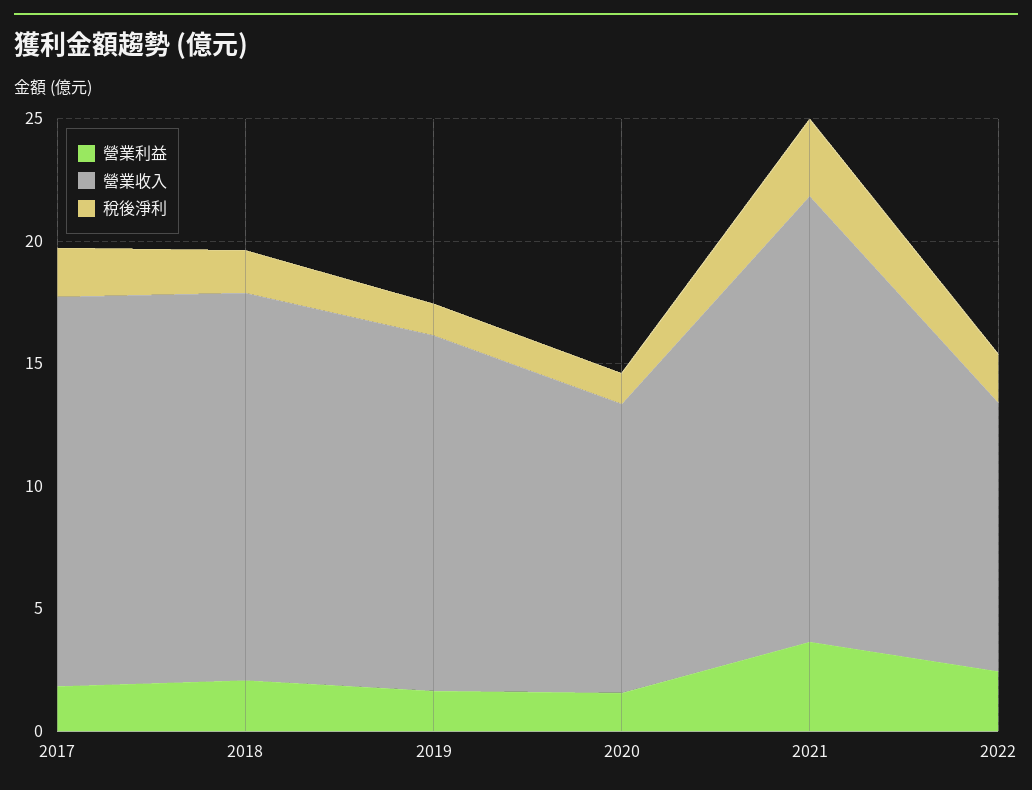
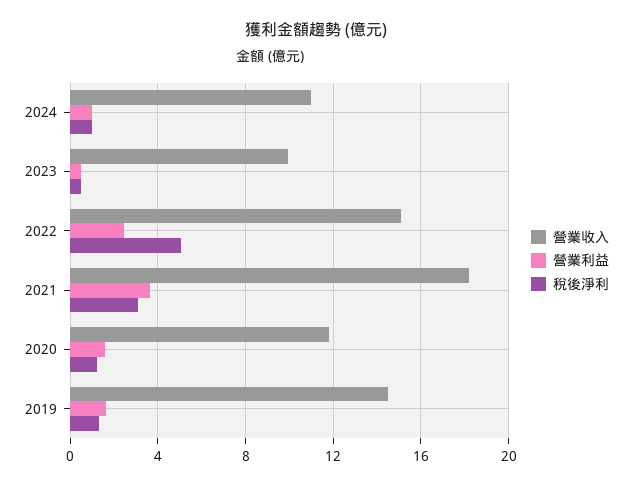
營業利益, 2017: 2 -> none
營業收入, 2017: 16 -> none
稅後淨利, 2017: 2 -> none
營業利益, 2018: 2 -> none
營業收入, 2018: 16 -> none
稅後淨利, 2018: 2 -> none
營業收入, 2022: 11 -> 15
稅後淨利, 2022: 2 -> 5
營業收入, 2024: none -> 11
營業利益, 2024: none -> 1
稅後淨利, 2024: none -> 1
營業收入, 2023: none -> 10
營業利益, 2023: none -> 0.5
稅後淨利, 2023: none -> 0.5

